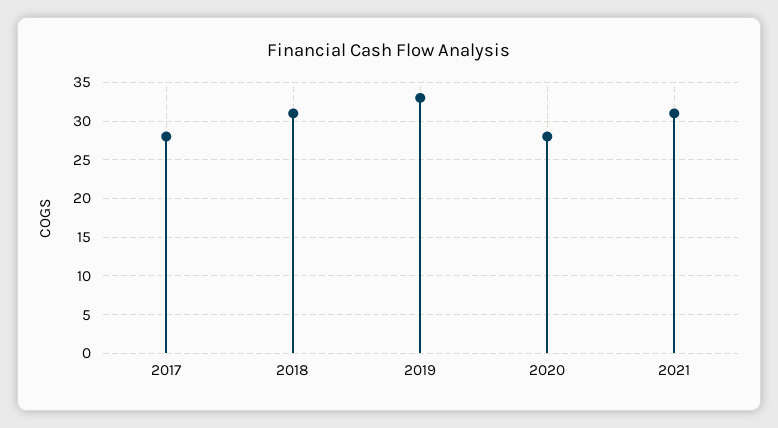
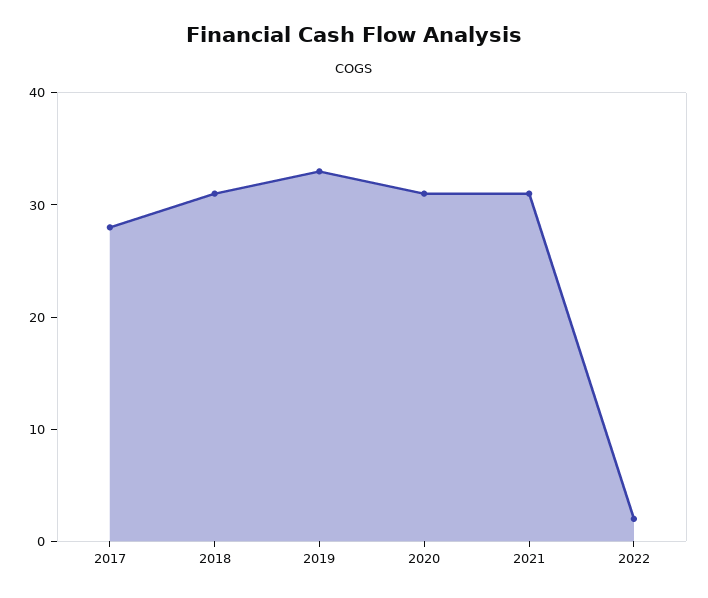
2020: 28 -> 31
2022: none -> 2

